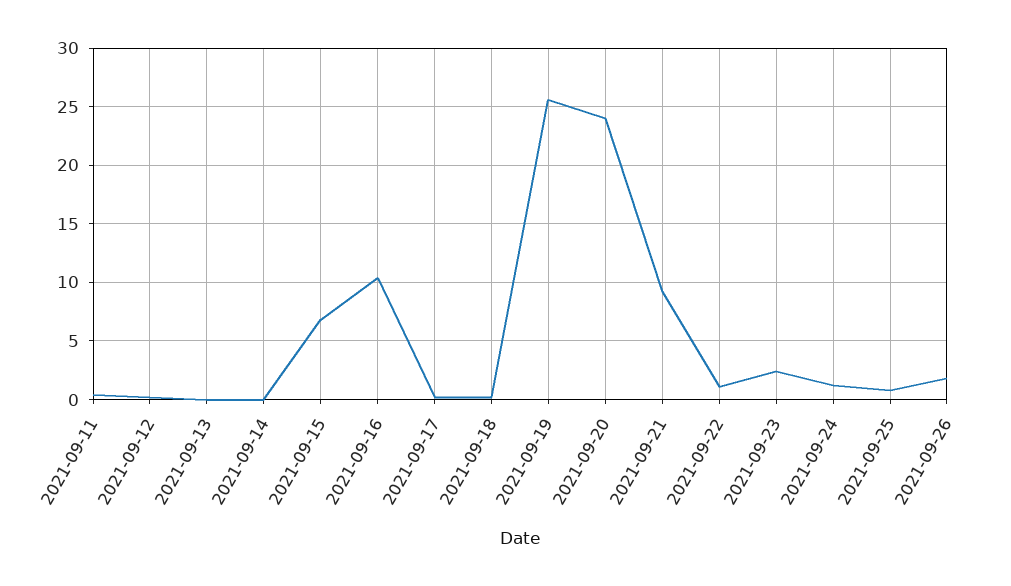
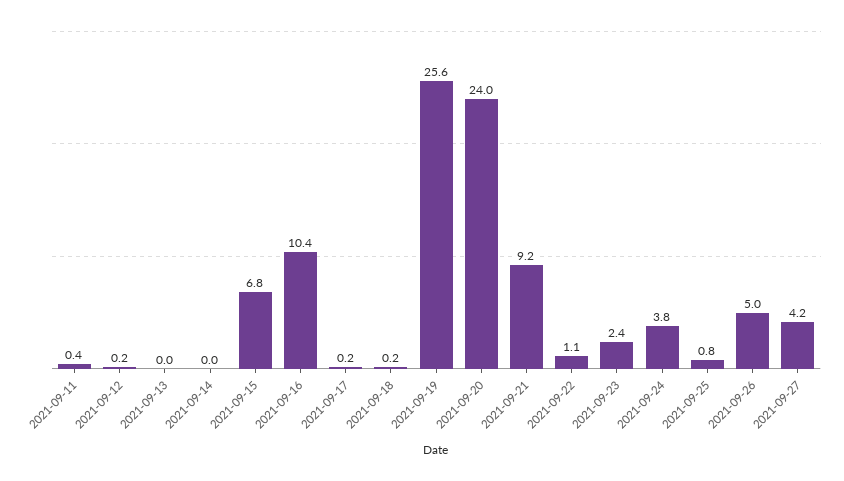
2021-09-24: 1 -> 3.8
2021-09-26: 2 -> 5
2021-09-27: none -> 4.2

